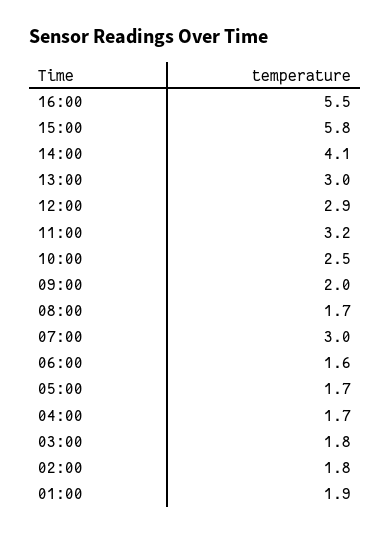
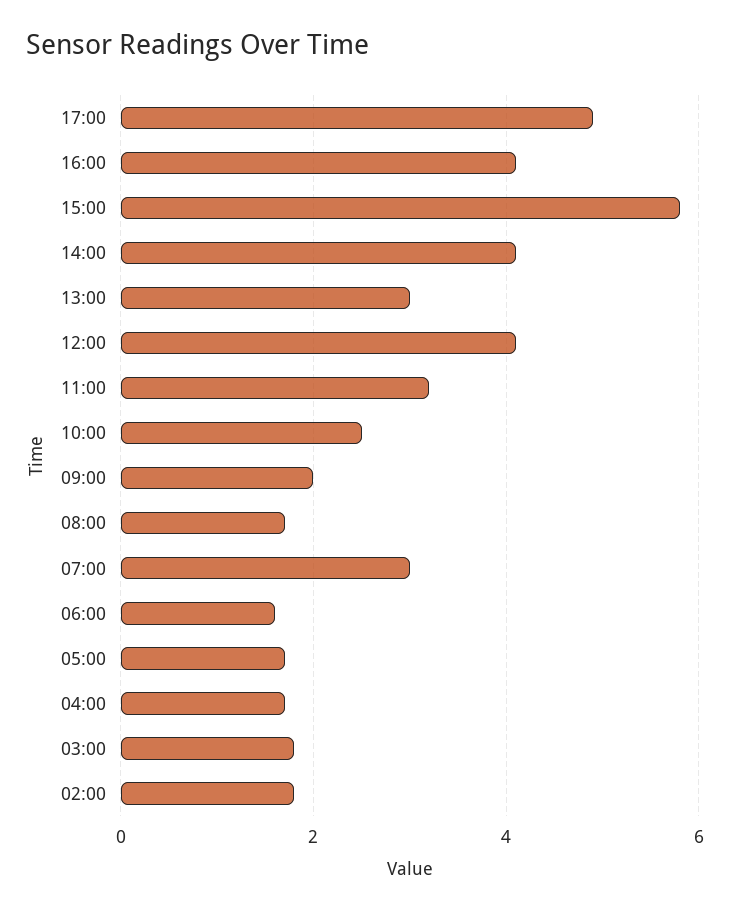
16:00: 5.5 -> 4
12:00: 2.9 -> 4
01:00: 1.9 -> none
17:00: none -> 5

